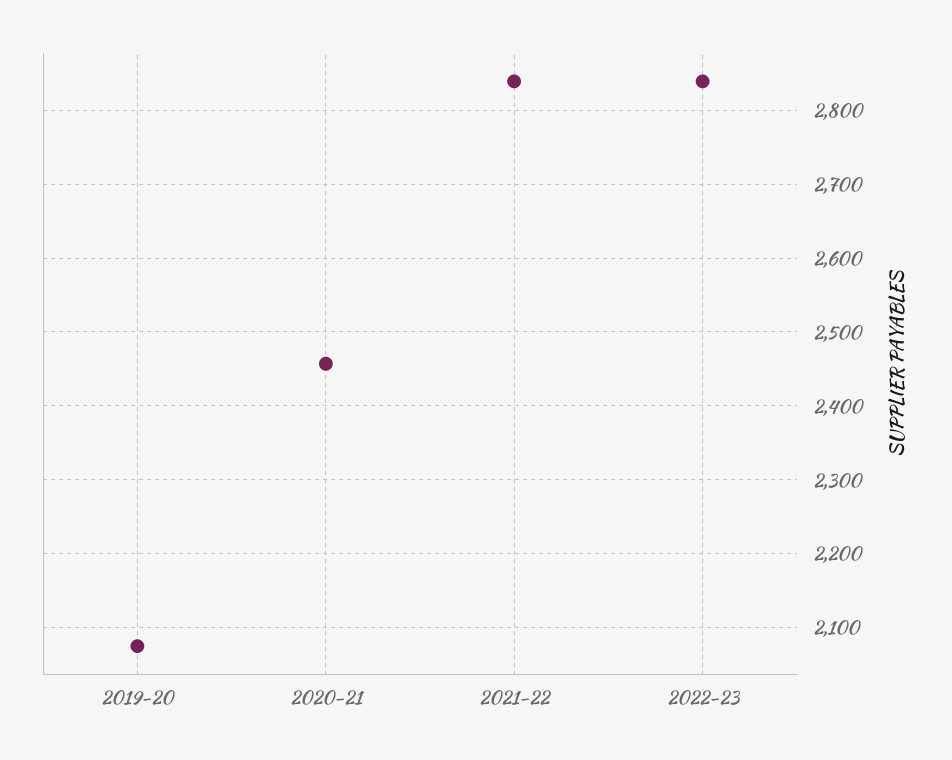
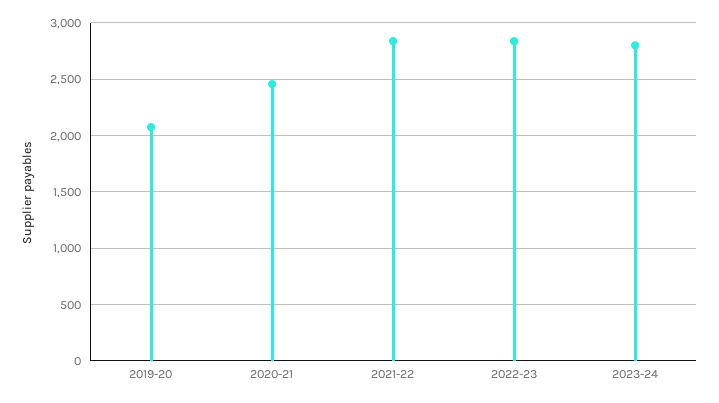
2023-24: none -> 2800

